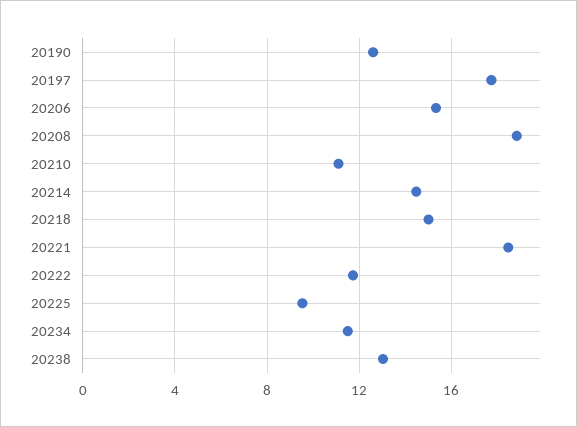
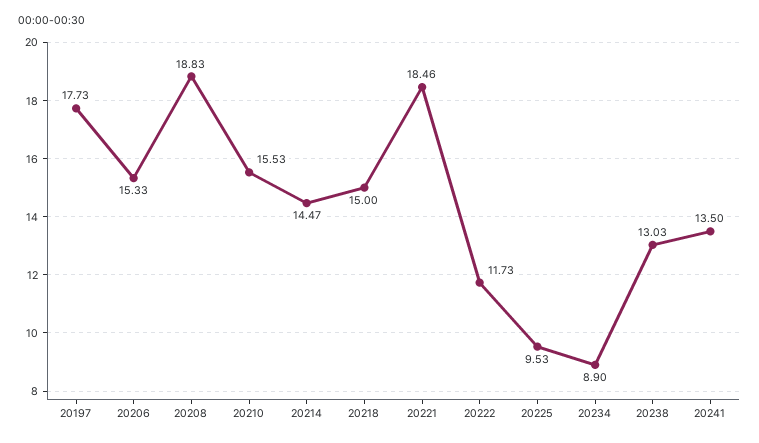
20190: 12.5 -> none
20210: 11 -> 15.53
20234: 11.5 -> 8.9
20241: none -> 13.5

